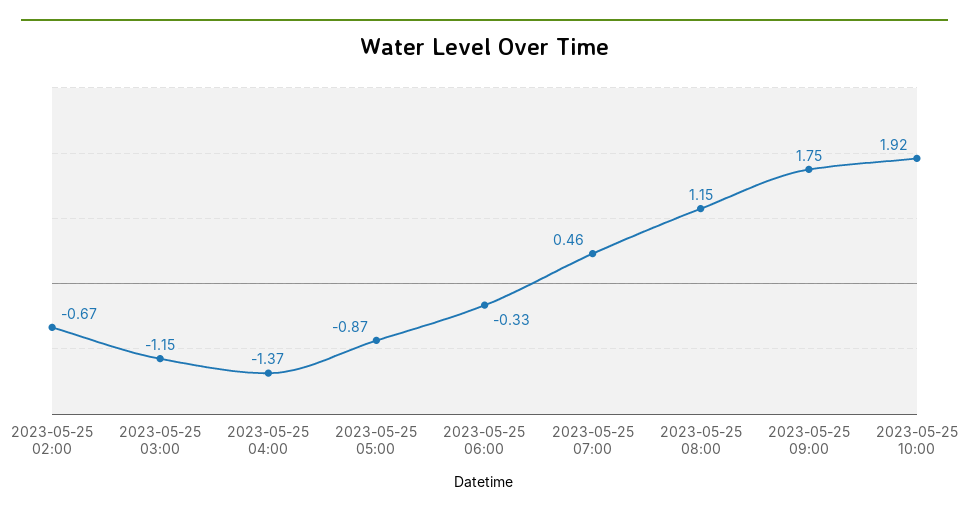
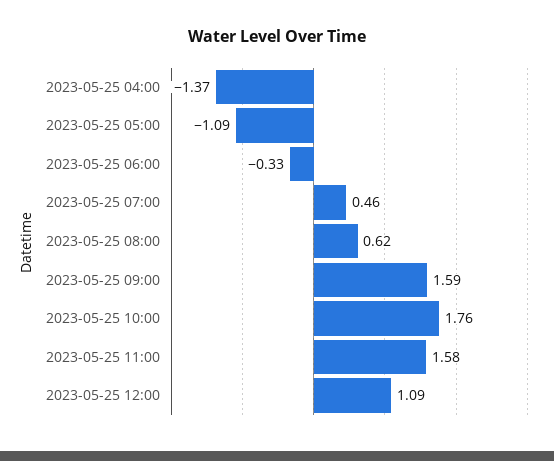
2023-05-25 02:00: -0.67 -> none
2023-05-25 03:00: -1.15 -> none
2023-05-25 05:00: -0.87 -> -1.09
2023-05-25 08:00: 1.15 -> 0.62
2023-05-25 09:00: 1.75 -> 1.59
2023-05-25 10:00: 1.92 -> 1.76
2023-05-25 11:00: none -> 1.58
2023-05-25 12:00: none -> 1.09

